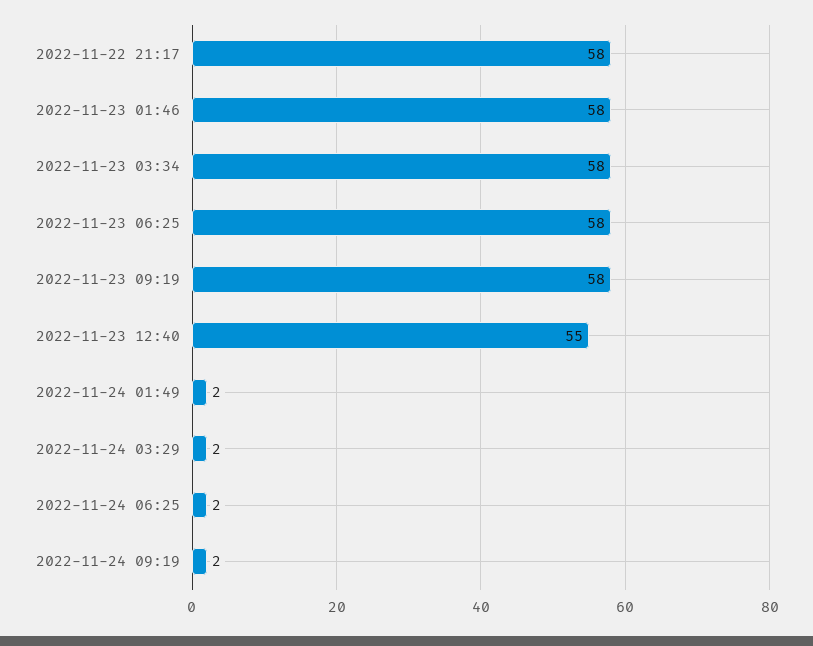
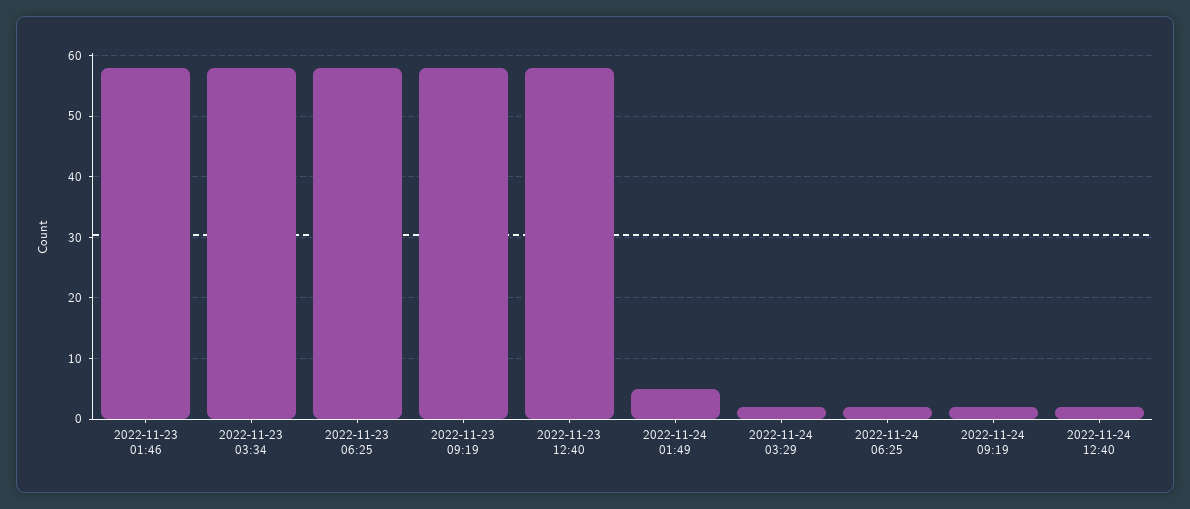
2022-11-22 21:17: 58 -> none
2022-11-23 12:40: 55 -> 58
2022-11-24 01:49: 2 -> 5
2022-11-24 12:40: none -> 2

